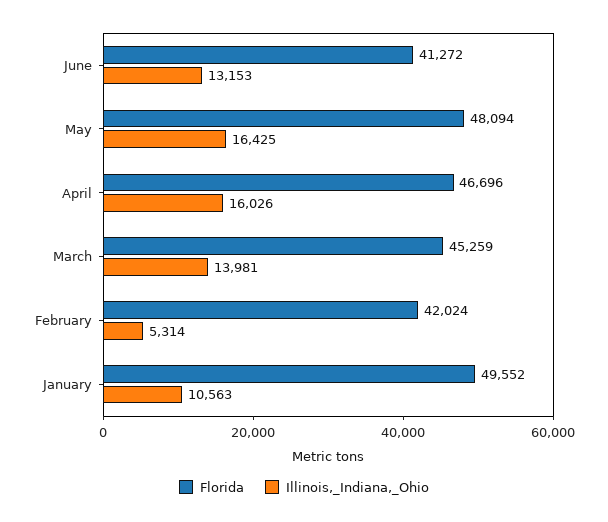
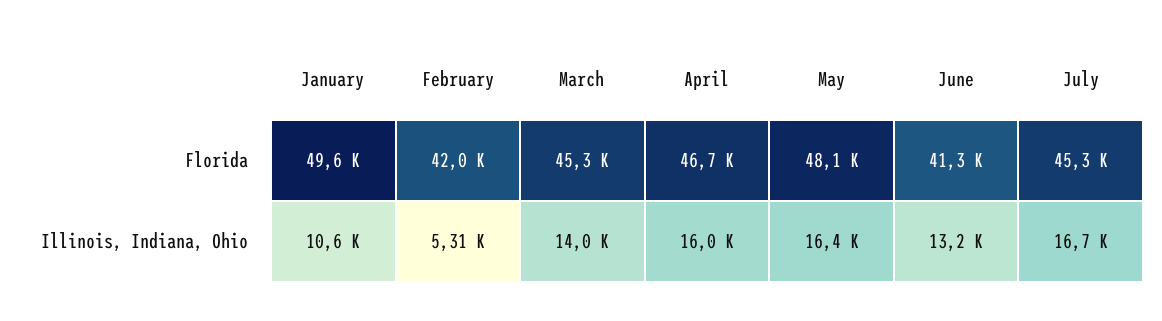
Florida, July: none -> 45300
Illinois,_Indiana,_Ohio, July: none -> 16700

